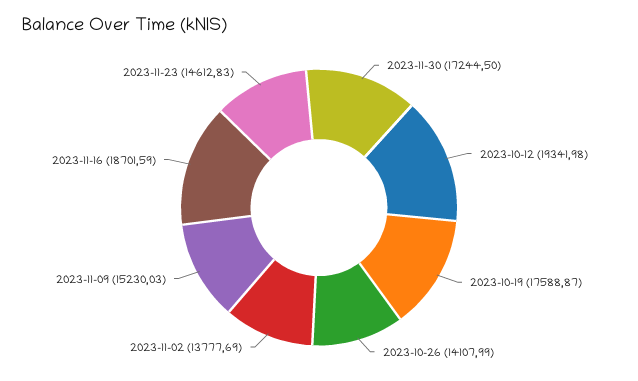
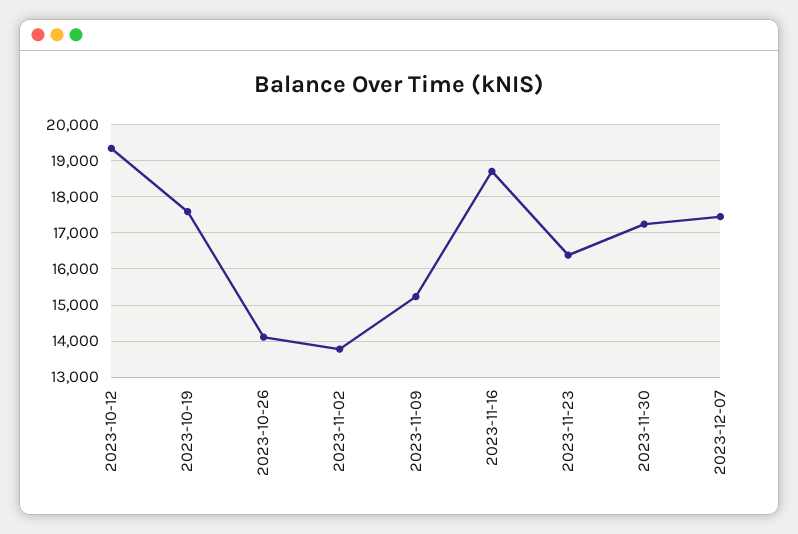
2023-11-23: 14612.83 -> 16400
2023-12-07: none -> 17400

